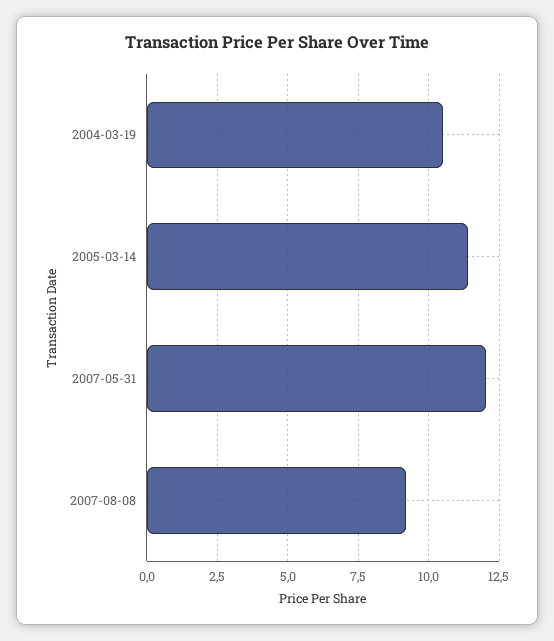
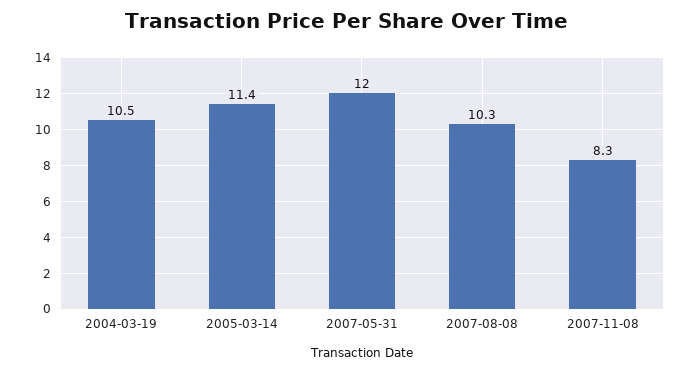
2007-08-08: 9.25 -> 10.3
2007-11-08: none -> 8.3

